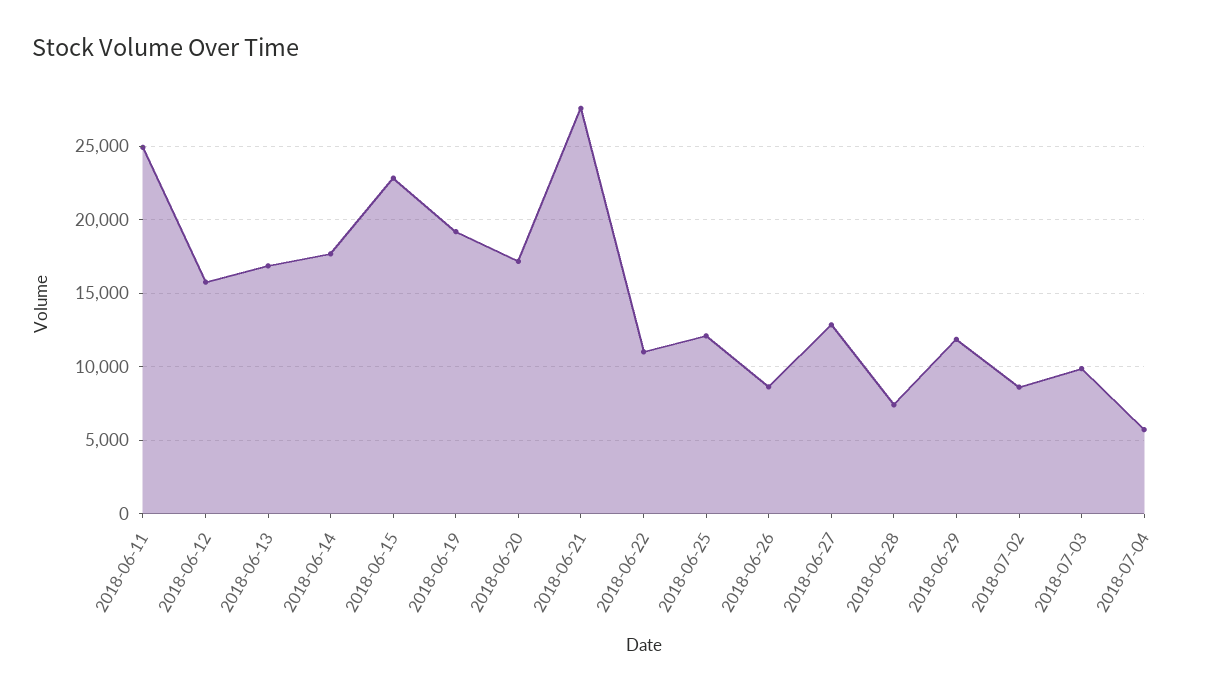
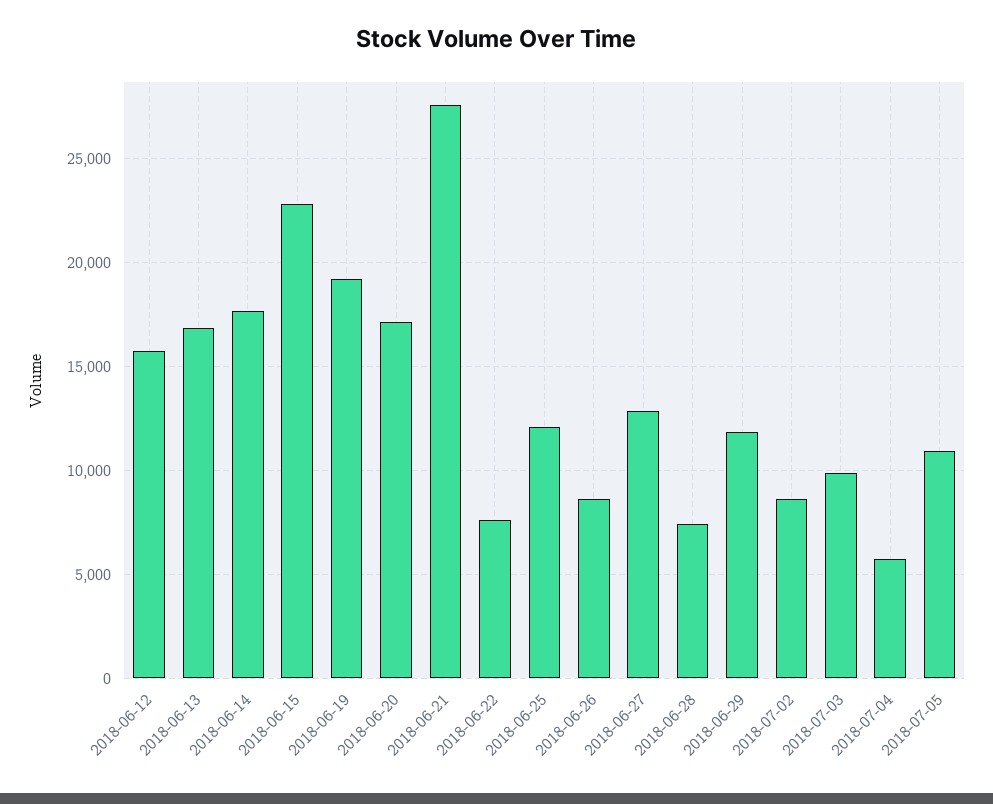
2018-06-11: 25000 -> none
2018-06-22: 11000 -> 7500
2018-07-05: none -> 11000

